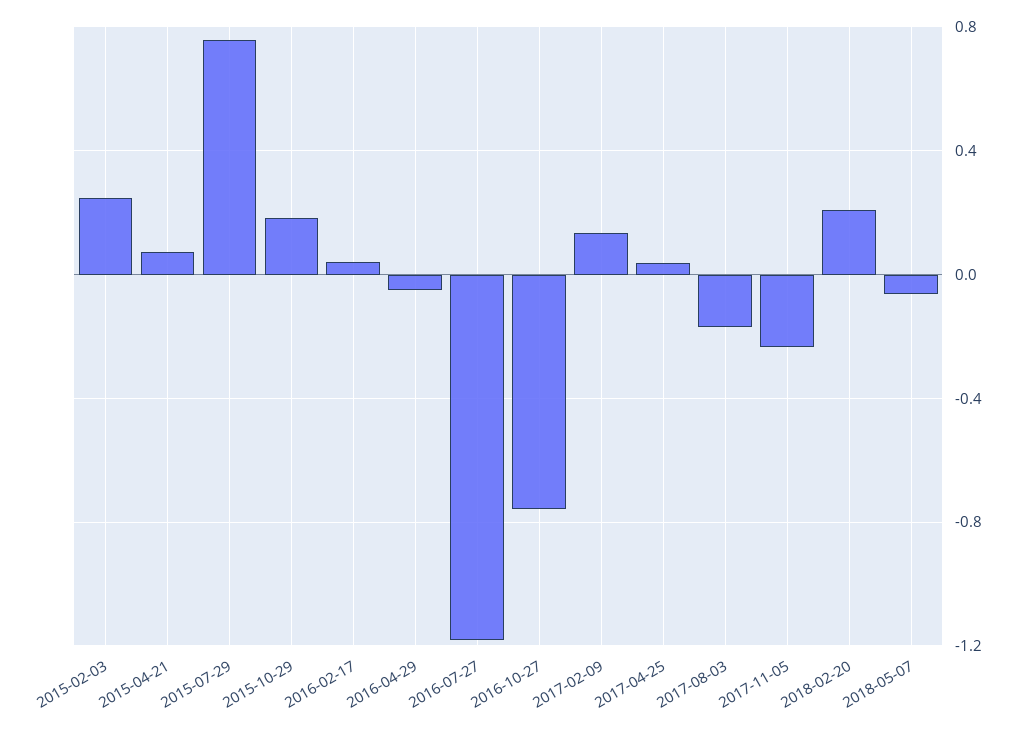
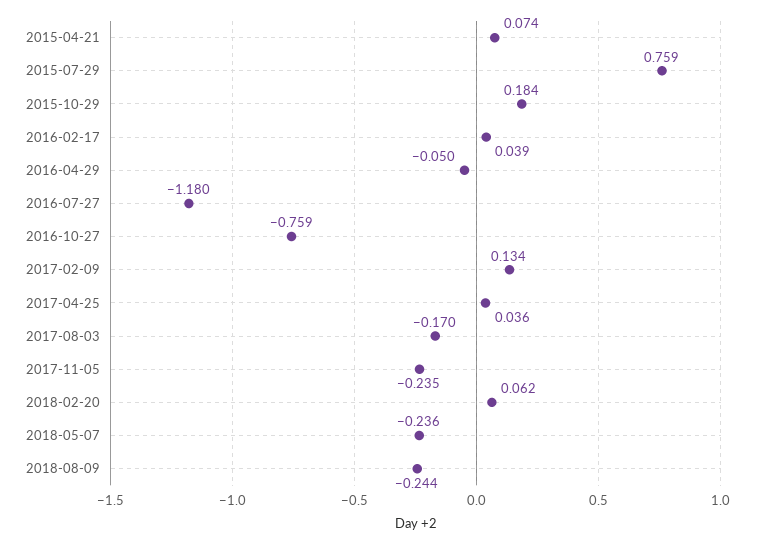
2015-02-03: 0.25 -> none
2018-02-20: 0.2 -> 0.062
2018-05-07: -0.05 -> -0.236
2018-08-09: none -> -0.244

